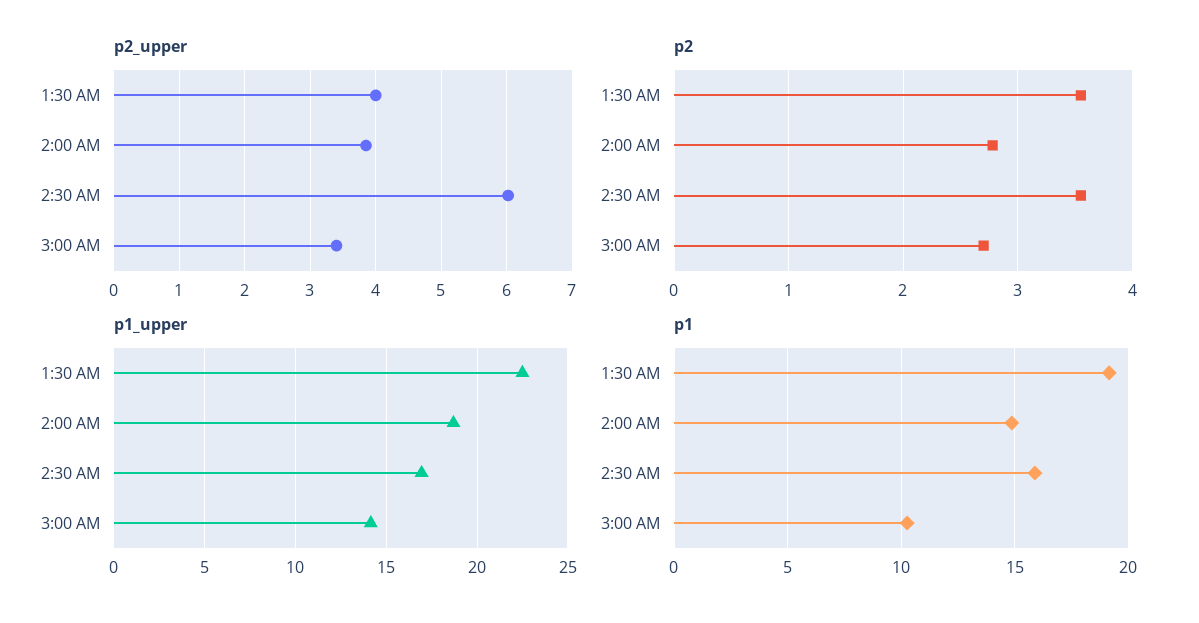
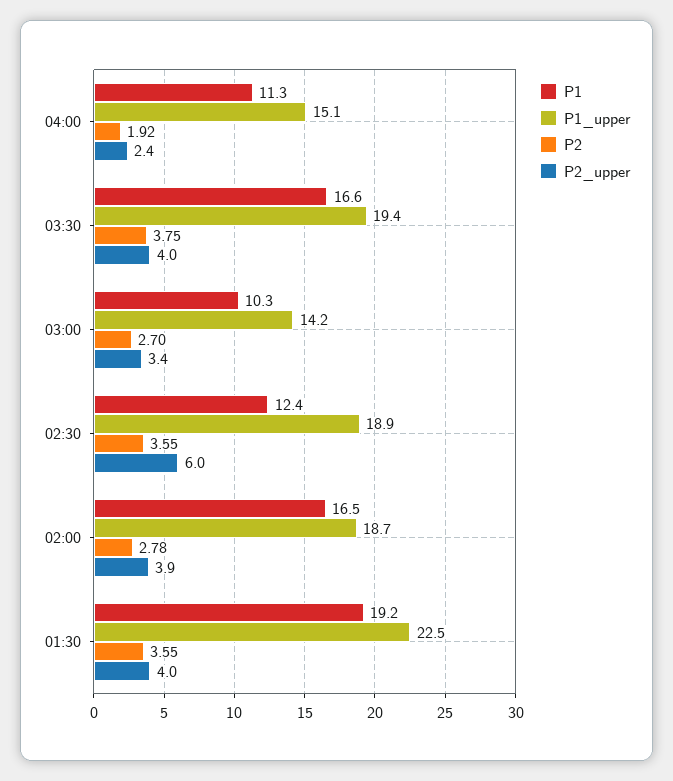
p1_upper, 2:30 AM: 17 -> 18.9
p1, 2:00 AM: 15 -> 16.5
p1, 2:30 AM: 16 -> 12.4
p1, 04:00: none -> 11.3
p1_upper, 04:00: none -> 15.1
p2, 04:00: none -> 1.92
p2_upper, 04:00: none -> 2.4
p1, 03:30: none -> 16.6
p1_upper, 03:30: none -> 19.4
p2, 03:30: none -> 3.75
p2_upper, 03:30: none -> 4

